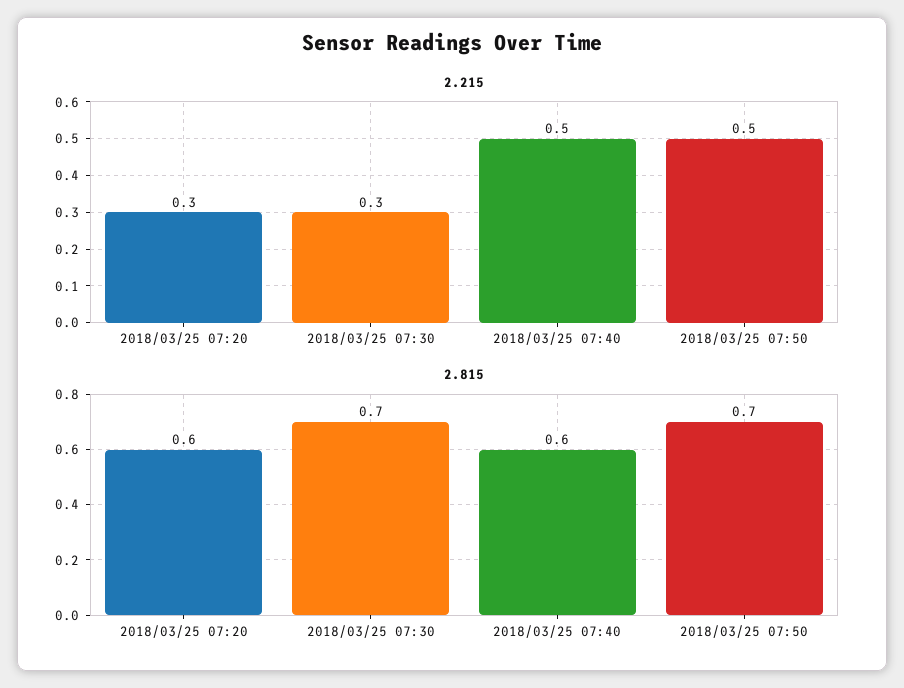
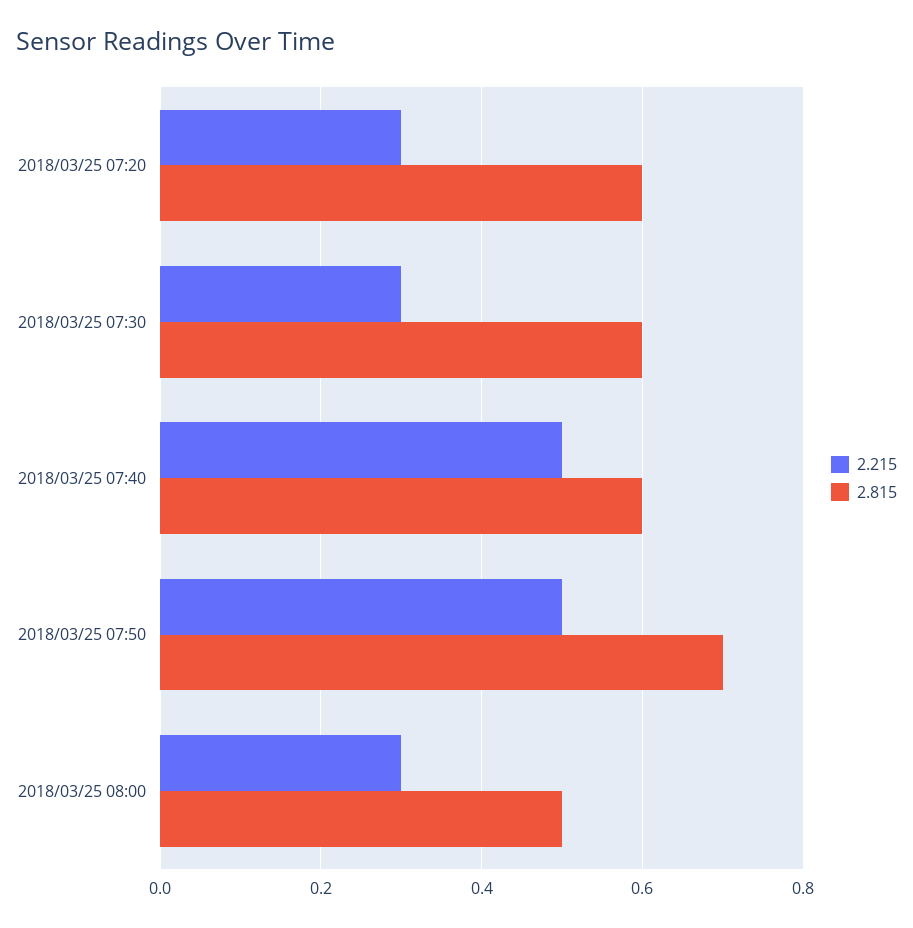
2.815, 2018/03/25 07:30: 0.7 -> 0.6
2.215, 2018/03/25 08:00: none -> 0.3
2.815, 2018/03/25 08:00: none -> 0.5

